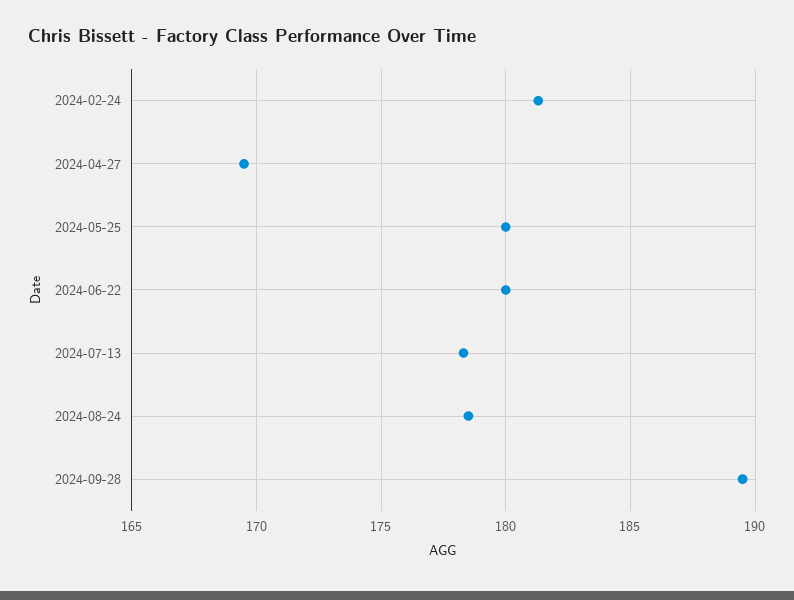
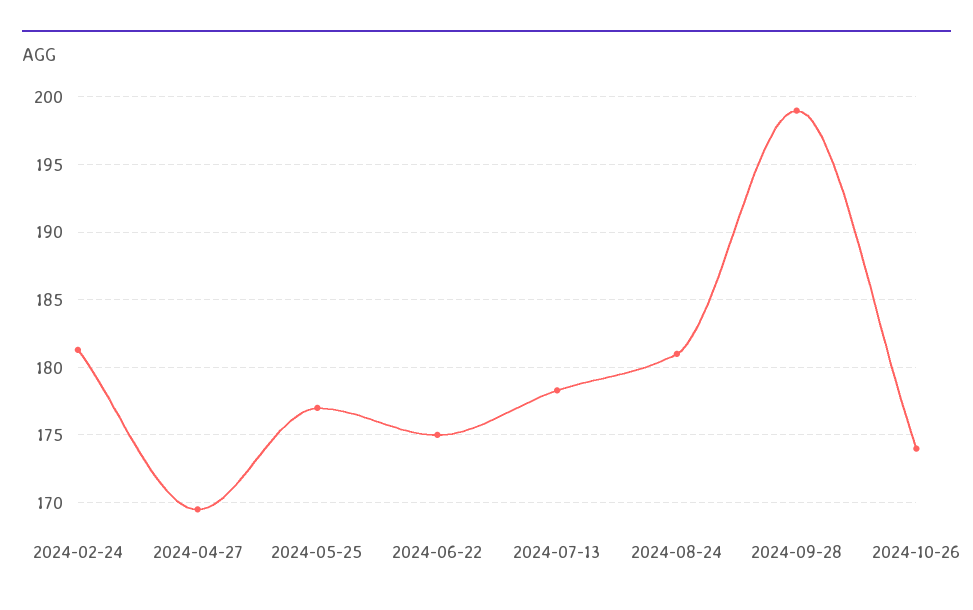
2024-05-25: 180 -> 177
2024-06-22: 180 -> 175
2024-08-24: 178.5 -> 181
2024-09-28: 189.5 -> 199
2024-10-26: none -> 174

